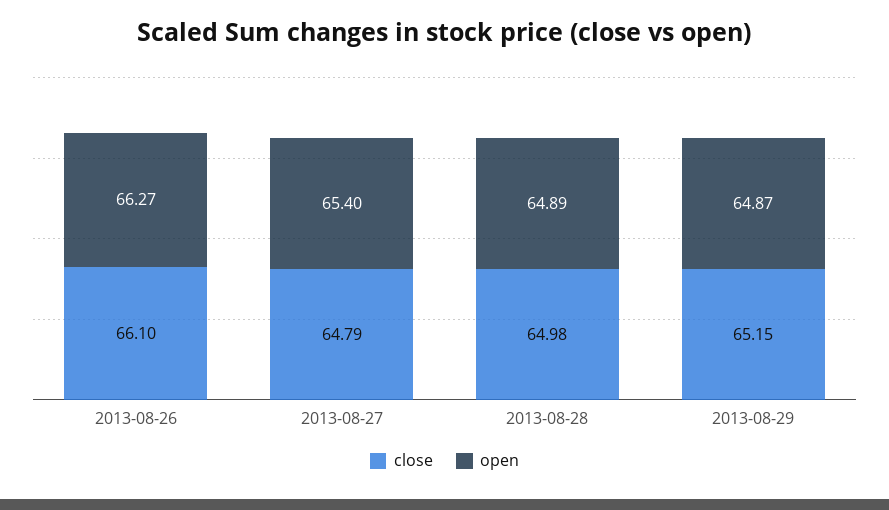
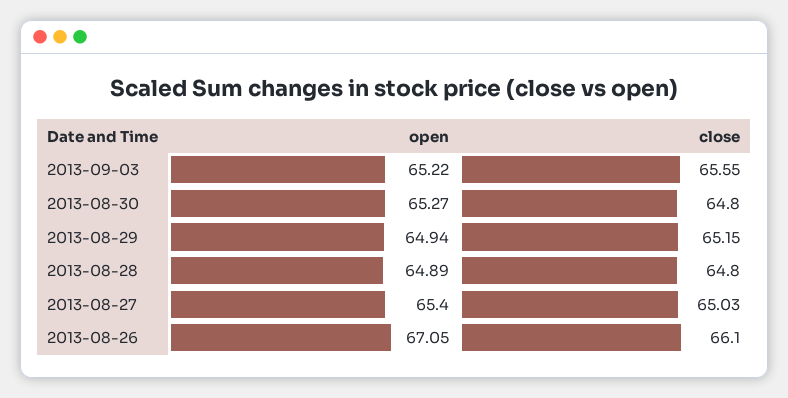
open, 2013-08-26: 66.27 -> 67.05
close, 2013-08-27: 64.79 -> 65.03
close, 2013-08-28: 64.98 -> 64.8
open, 2013-08-29: 64.87 -> 64.94
open, 2013-09-03: none -> 65.22
close, 2013-09-03: none -> 65.55
open, 2013-08-30: none -> 65.27
close, 2013-08-30: none -> 64.8

